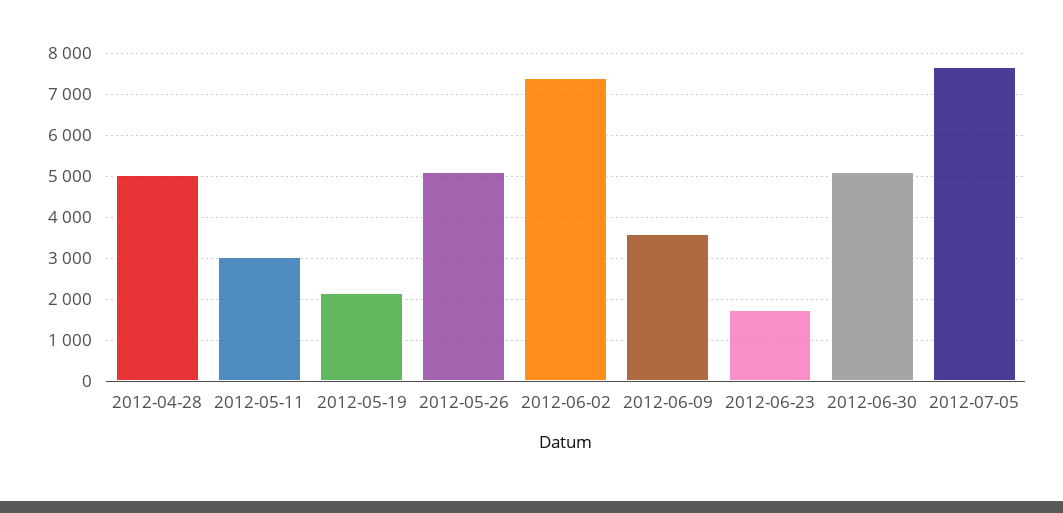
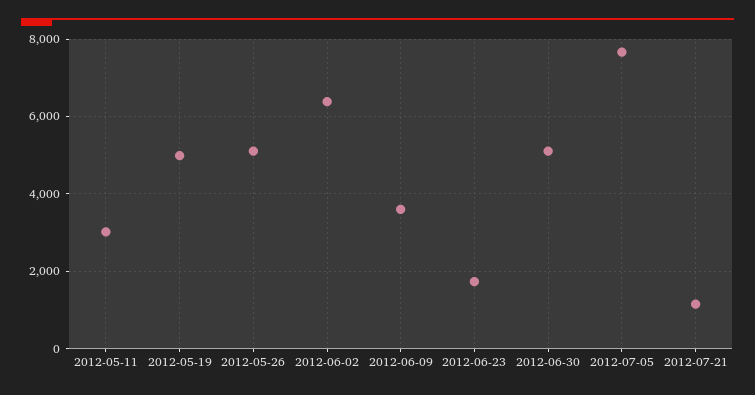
2012-04-28: 5000 -> none
2012-05-19: 2200 -> 5000
2012-06-02: 7400 -> 6400
2012-07-21: none -> 1200

